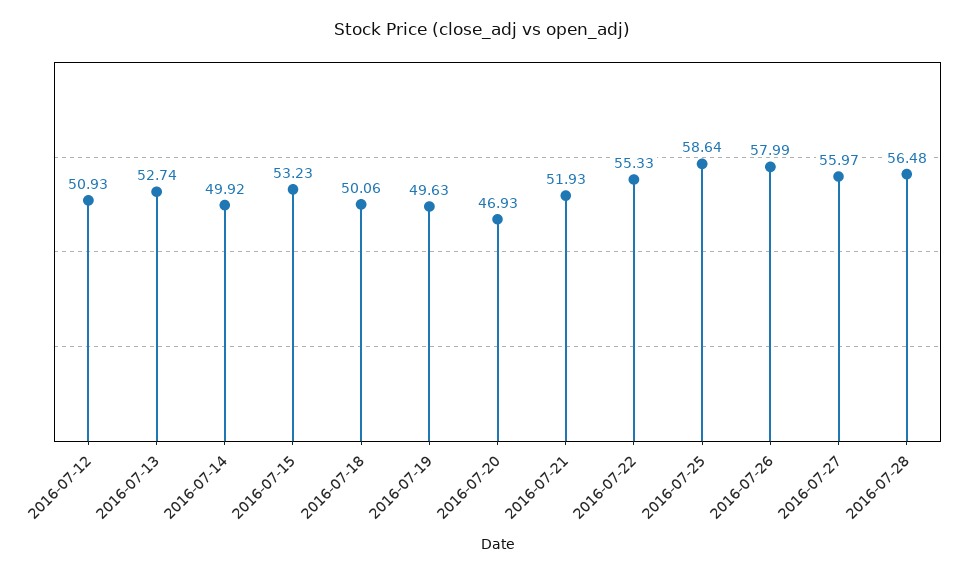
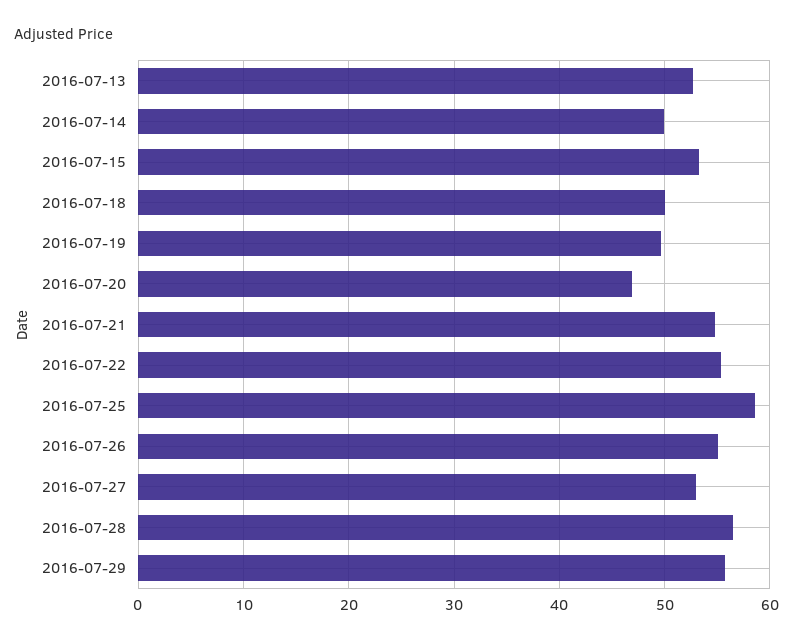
2016-07-12: 50.93 -> none
2016-07-21: 51.93 -> 55
2016-07-26: 57.99 -> 55
2016-07-27: 55.97 -> 53
2016-07-29: none -> 56

